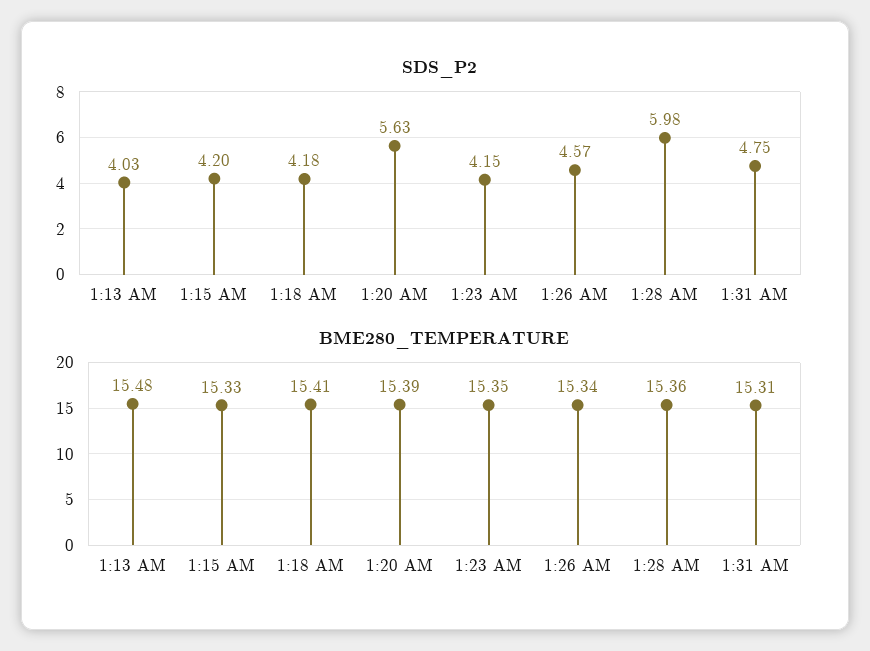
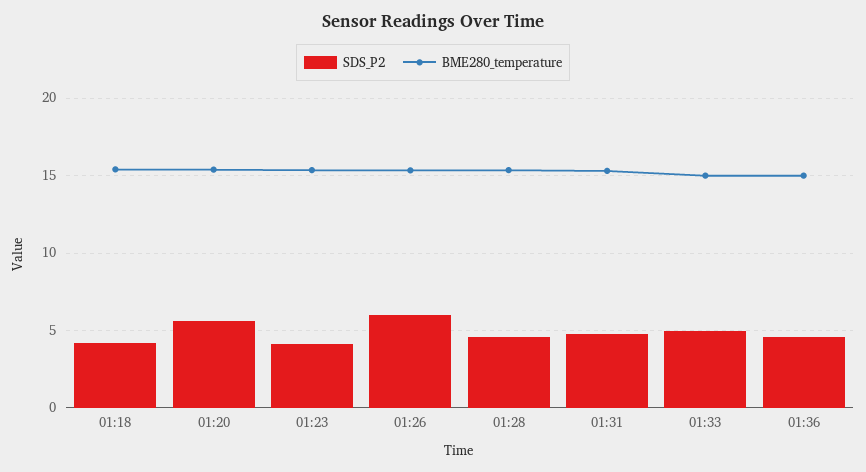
SDS_P2, 1:13 AM: 4.03 -> none
SDS_P2, 1:15 AM: 4.2 -> none
SDS_P2, 1:26 AM: 4.57 -> 6
SDS_P2, 1:28 AM: 5.98 -> 4.5
BME280_TEMPERATURE, 1:13 AM: 15.48 -> none
BME280_TEMPERATURE, 1:15 AM: 15.33 -> none
SDS_P2, 01:33: none -> 5
BME280_TEMPERATURE, 01:33: none -> 15
SDS_P2, 01:36: none -> 4.5
BME280_TEMPERATURE, 01:36: none -> 15

